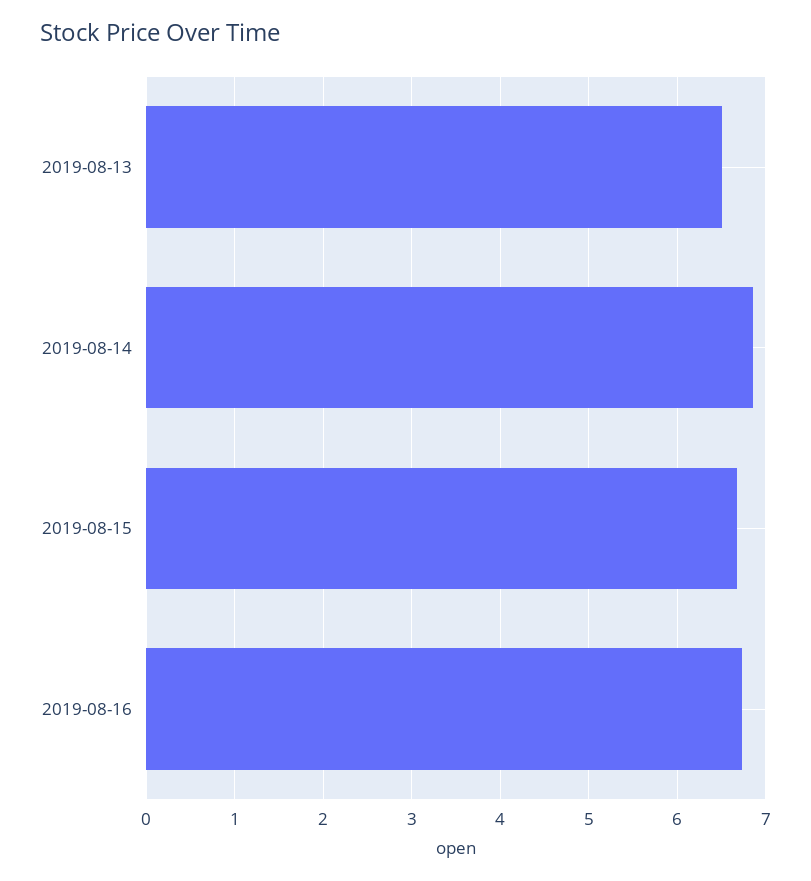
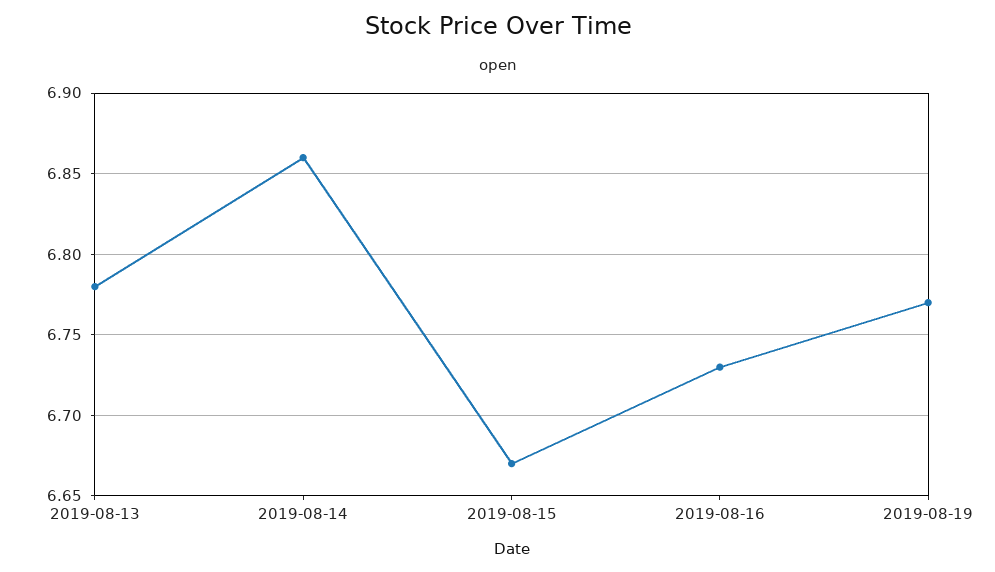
2019-08-13: 6.5 -> 6.78
2019-08-19: none -> 6.77

